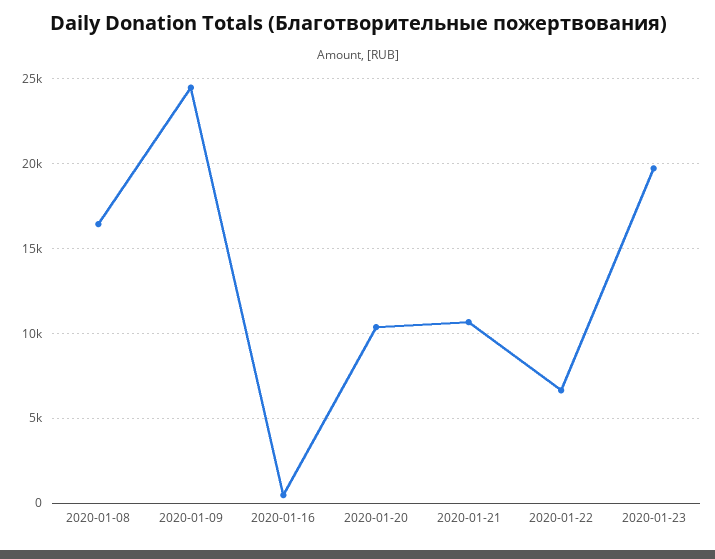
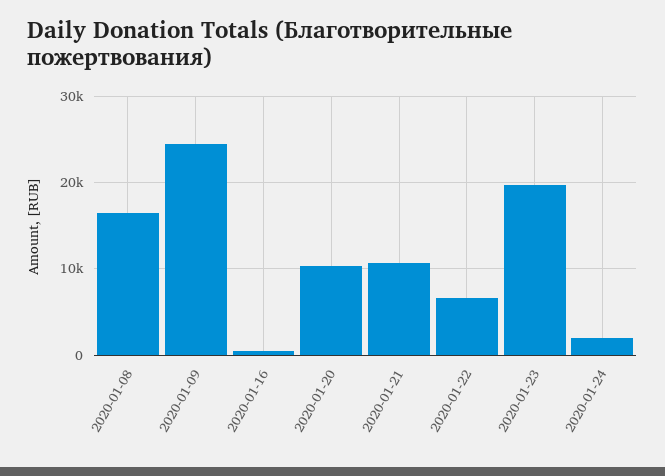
2020-01-24: none -> 2000

